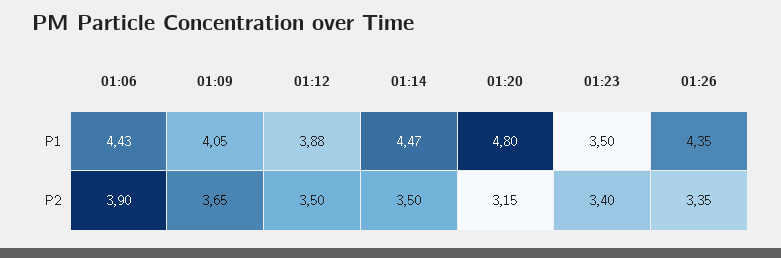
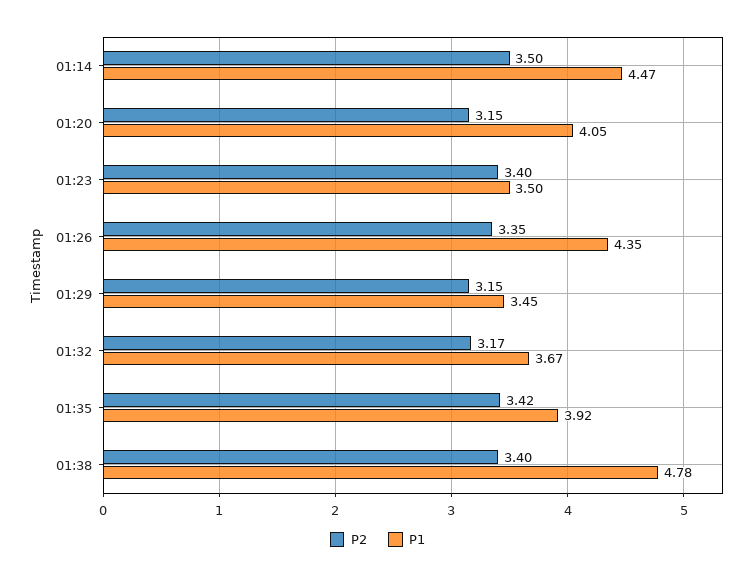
P1, 01:06: 4.43 -> none
P1, 01:09: 4.05 -> none
P1, 01:12: 3.88 -> none
P1, 01:20: 4.8 -> 4.05
P2, 01:06: 3.9 -> none
P2, 01:09: 3.65 -> none
P2, 01:12: 3.5 -> none
P2, 01:29: none -> 3.15
P1, 01:29: none -> 3.45
P2, 01:32: none -> 3.17
P1, 01:32: none -> 3.67
P2, 01:35: none -> 3.42
P1, 01:35: none -> 3.92
P2, 01:38: none -> 3.4
P1, 01:38: none -> 4.78

